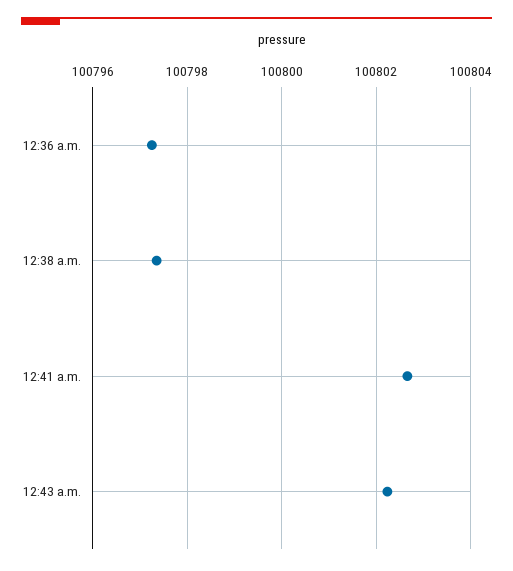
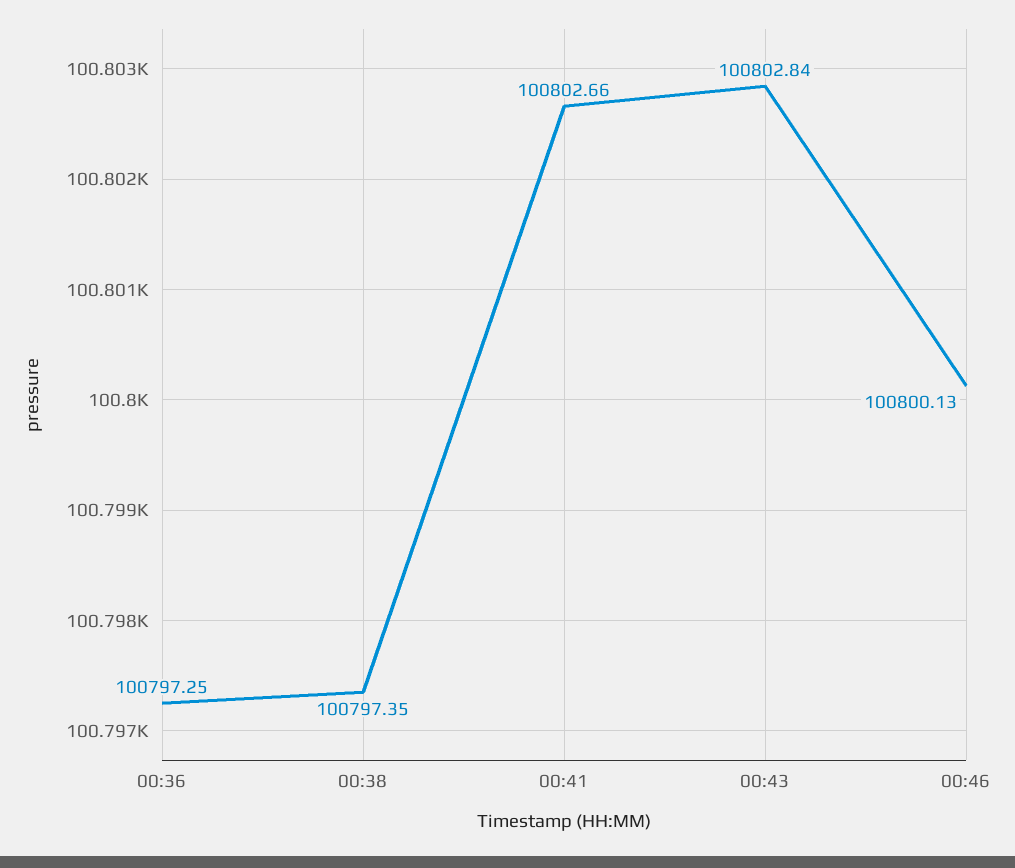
12:43 a.m.: 100802.2 -> 100802.84
00:46: none -> 100800.13

